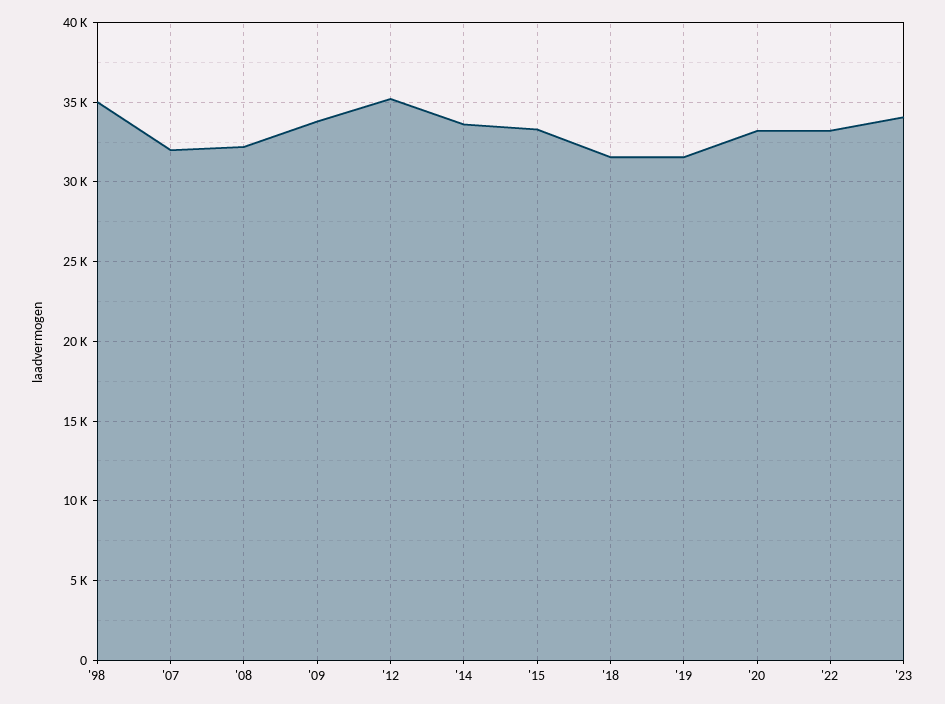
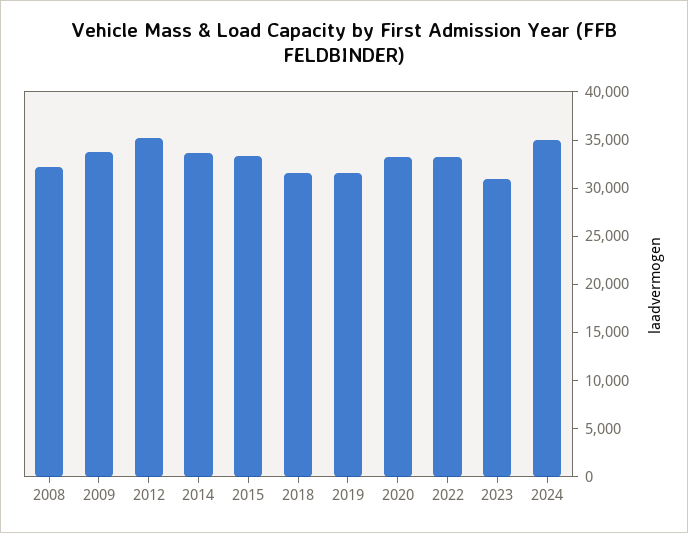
'98: 35000 -> none
'07: 32000 -> none
'23: 34000 -> 31000
2024: none -> 35000

